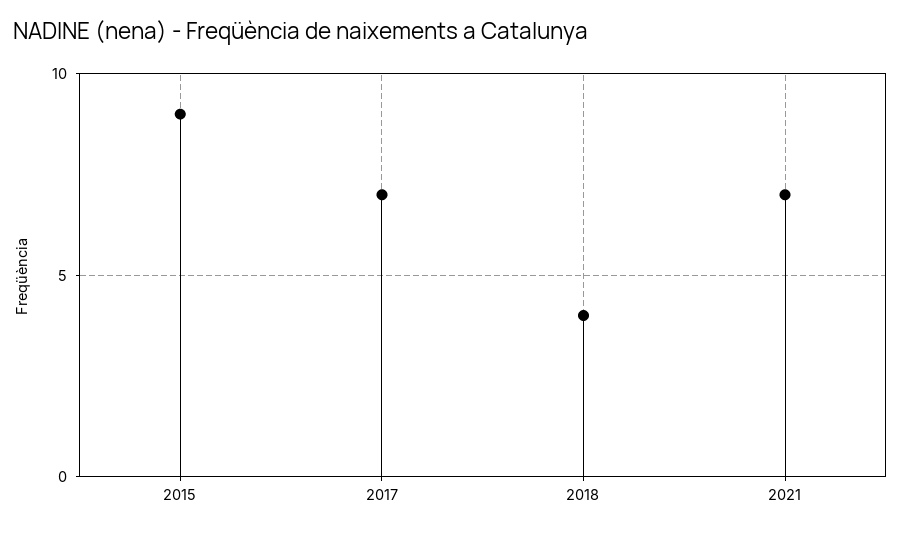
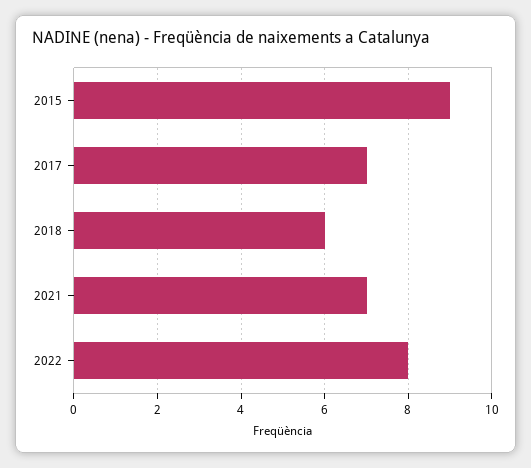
2018: 4 -> 6
2022: none -> 8

